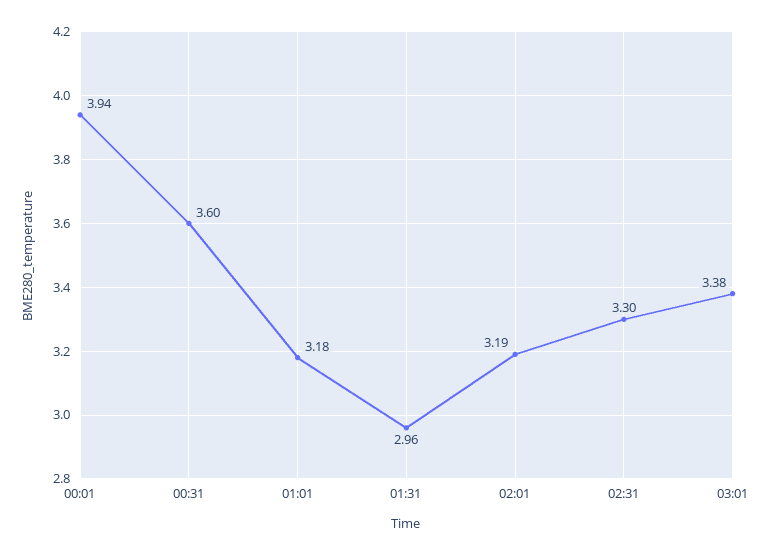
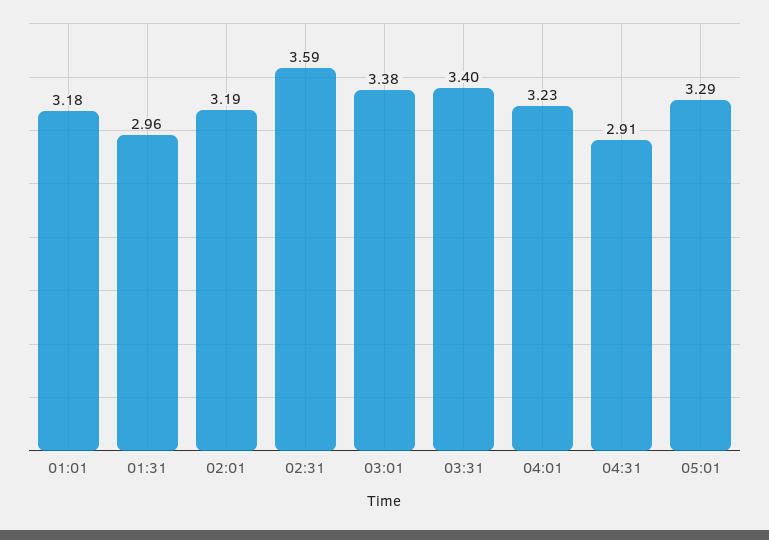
00:01: 3.94 -> none
00:31: 3.6 -> none
02:31: 3.3 -> 3.59
03:31: none -> 3.4
04:01: none -> 3.23
04:31: none -> 2.91
05:01: none -> 3.29

